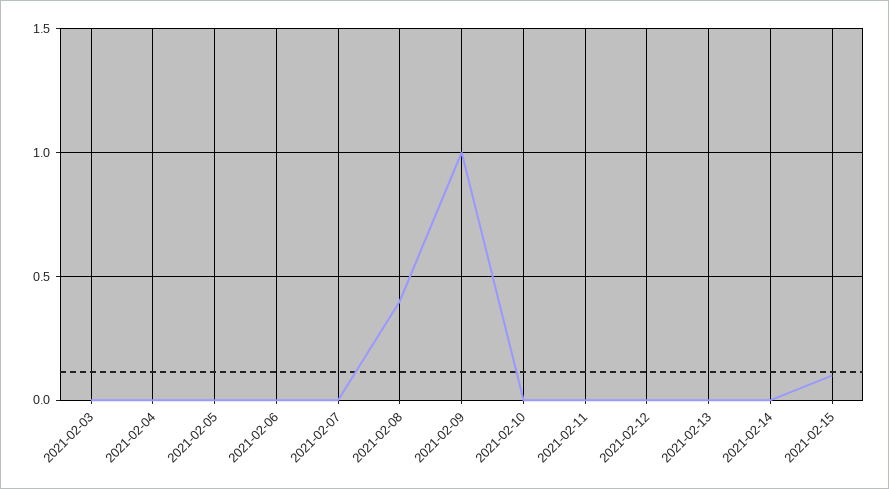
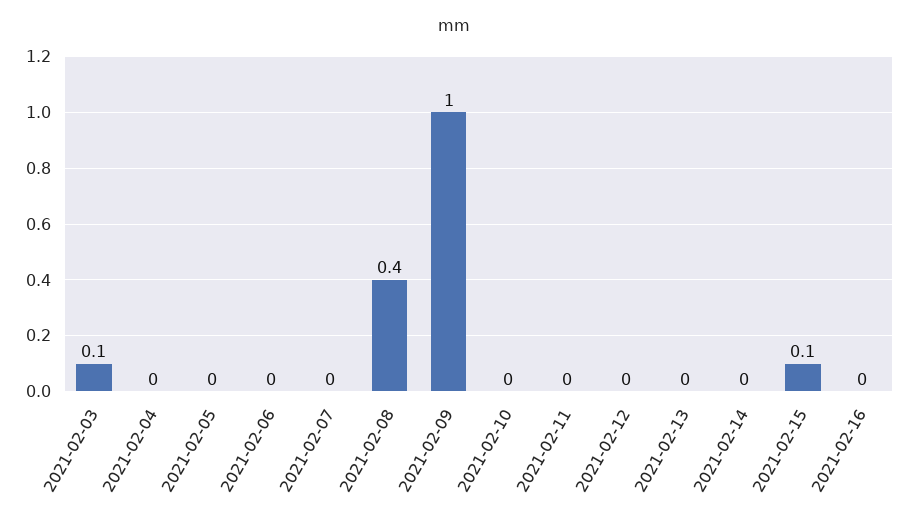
2021-02-03: 0 -> 0.1
2021-02-16: none -> 0

